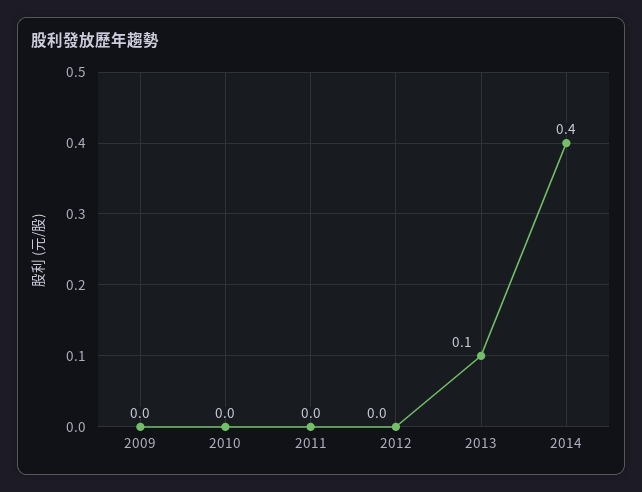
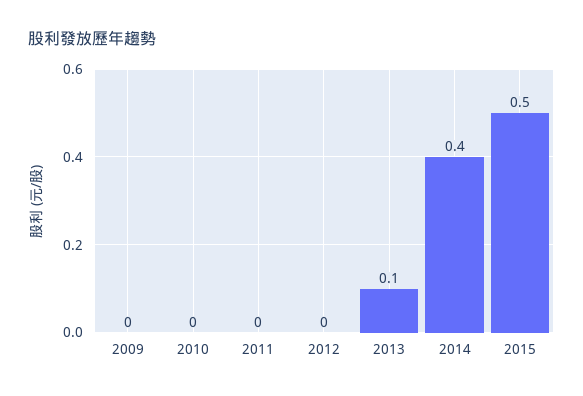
2015: none -> 0.5

